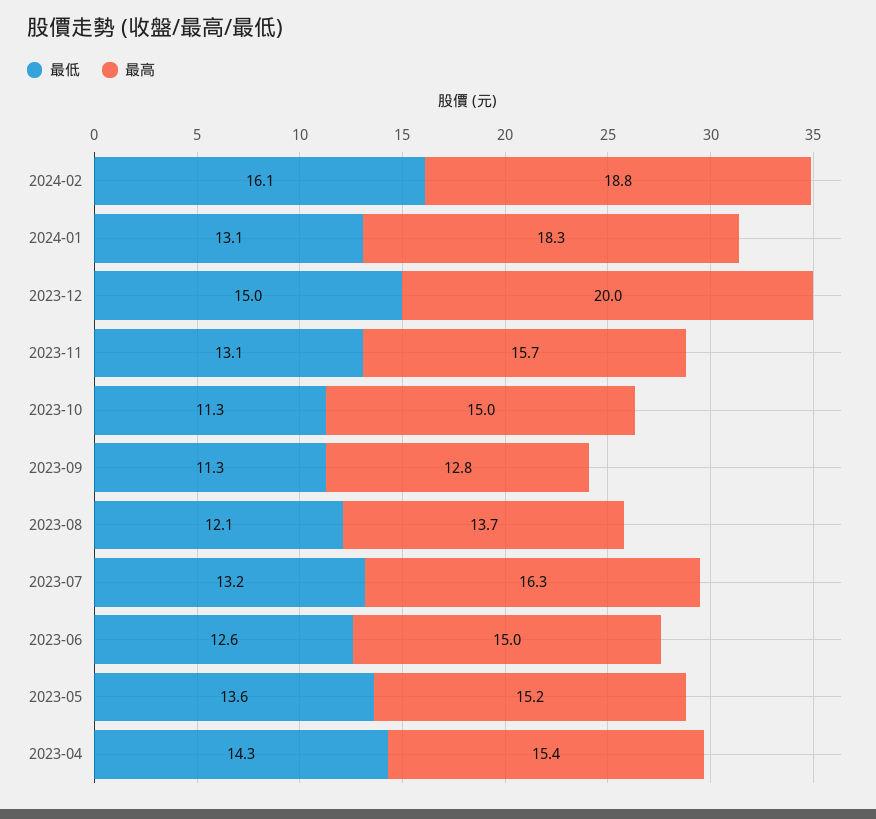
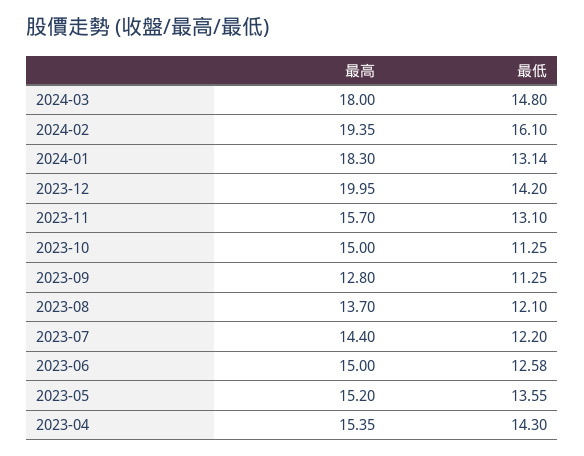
最高, 2024-02: 18.8 -> 19.35
最低, 2023-12: 15 -> 14.2
最低, 2023-07: 13.2 -> 12.2
最高, 2023-07: 16.3 -> 14.4
最高, 2024-03: none -> 18
最低, 2024-03: none -> 14.8

